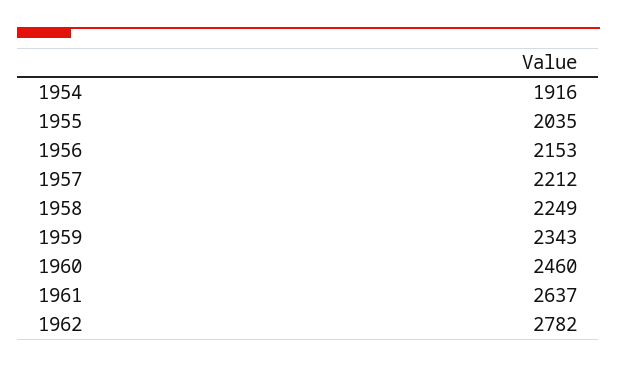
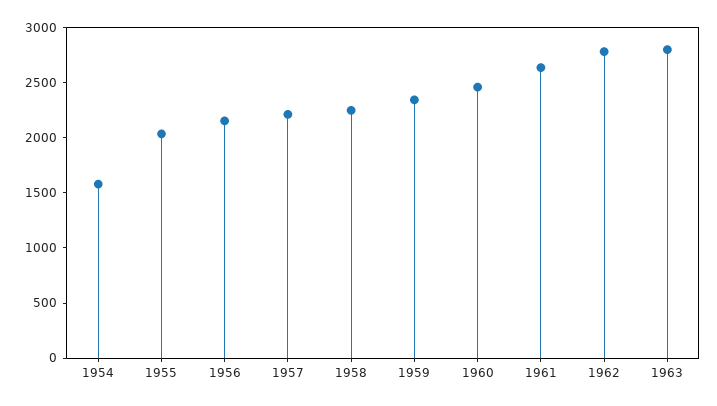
1954: 1916 -> 1600
1963: none -> 2800

